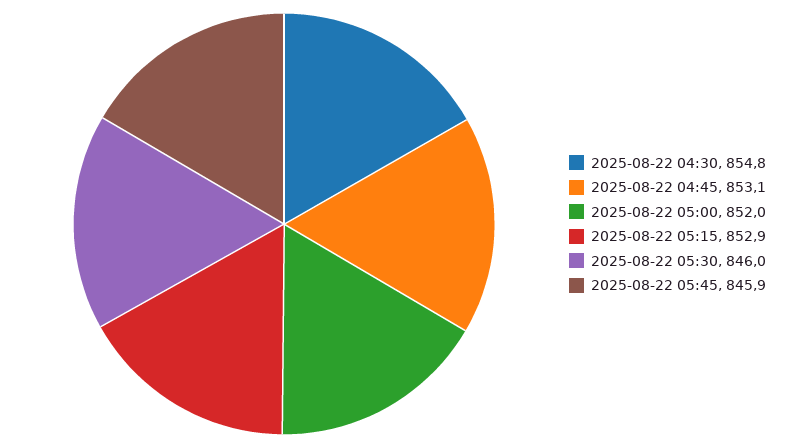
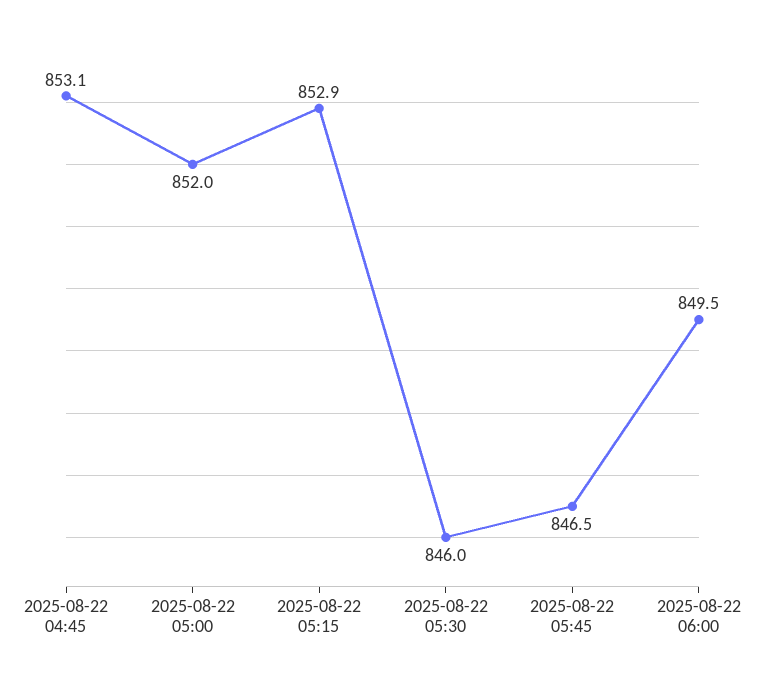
2025-08-22 04:30: 854.8 -> none
2025-08-22 05:45: 845.9 -> 846.5
2025-08-22 06:00: none -> 849.5

